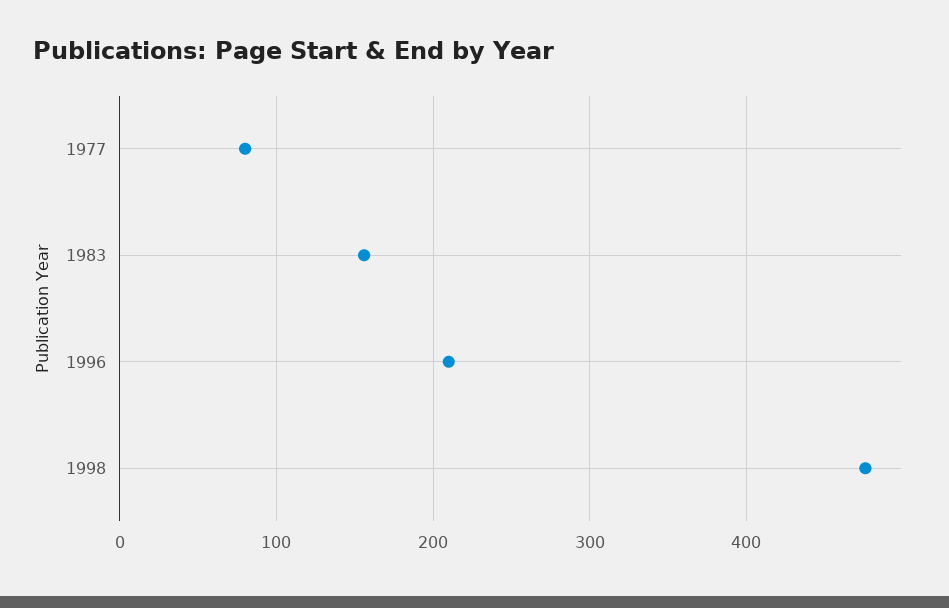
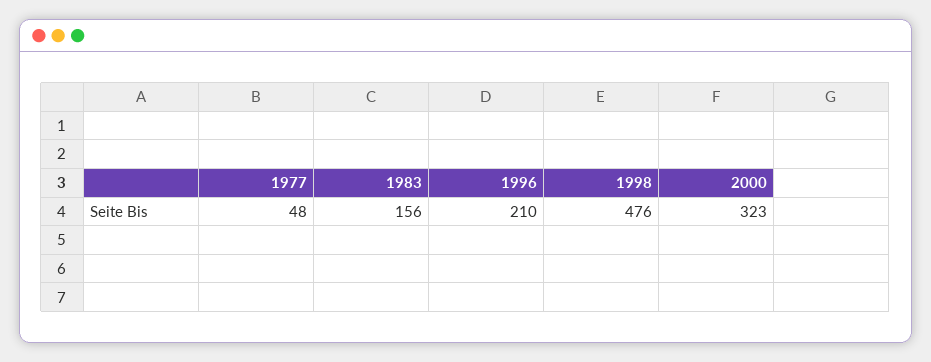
1977: 80 -> 48
2000: none -> 323

